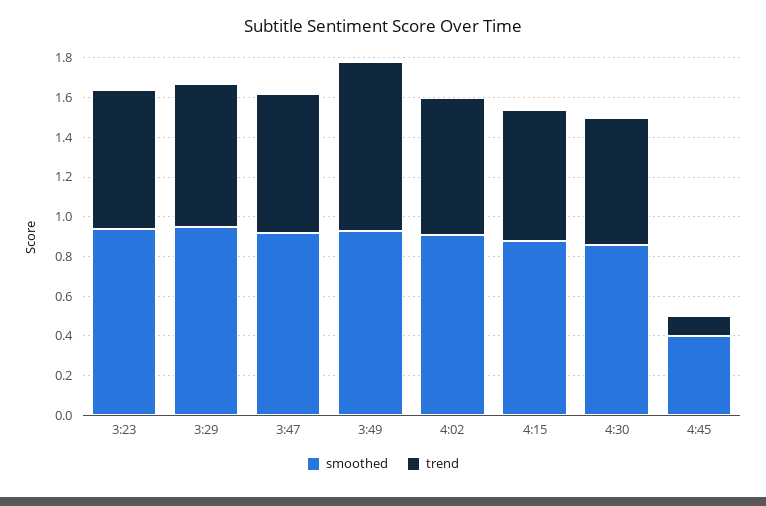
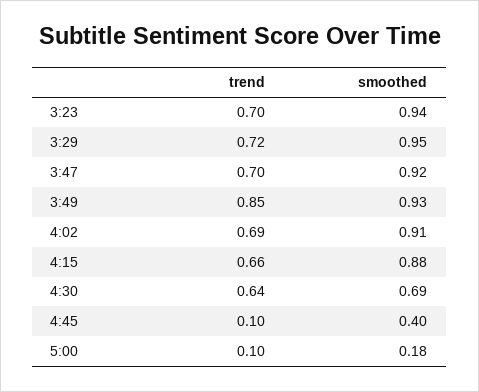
smoothed, 4:30: 0.85 -> 0.69
trend, 5:00: none -> 0.1
smoothed, 5:00: none -> 0.18

